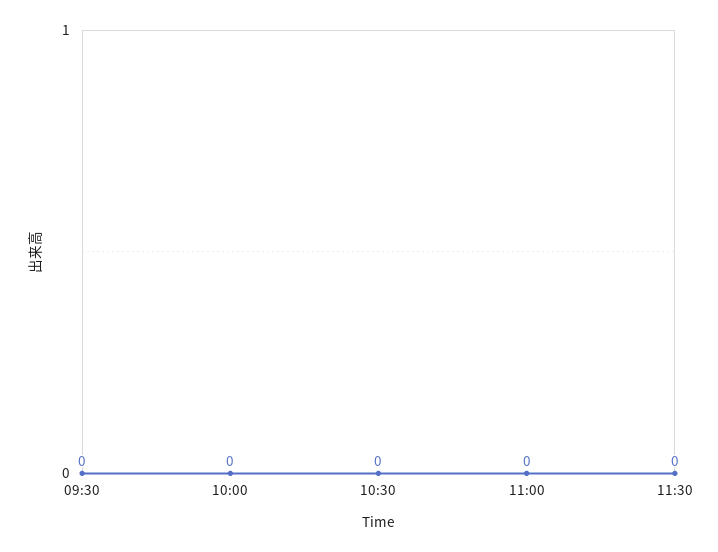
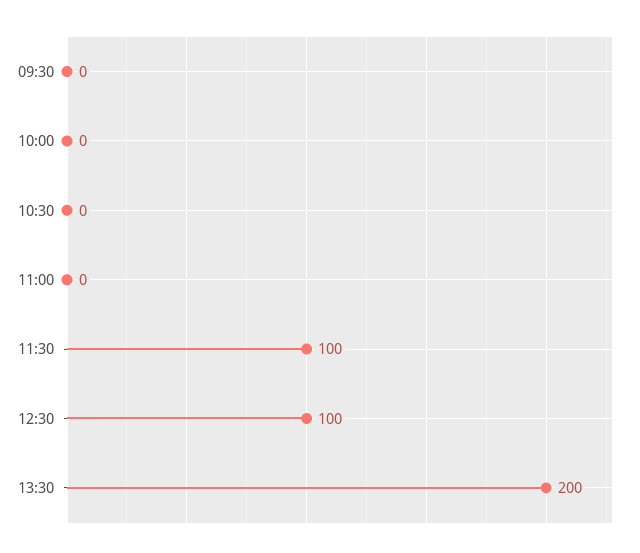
11:30: 0 -> 100
12:30: none -> 100
13:30: none -> 200

